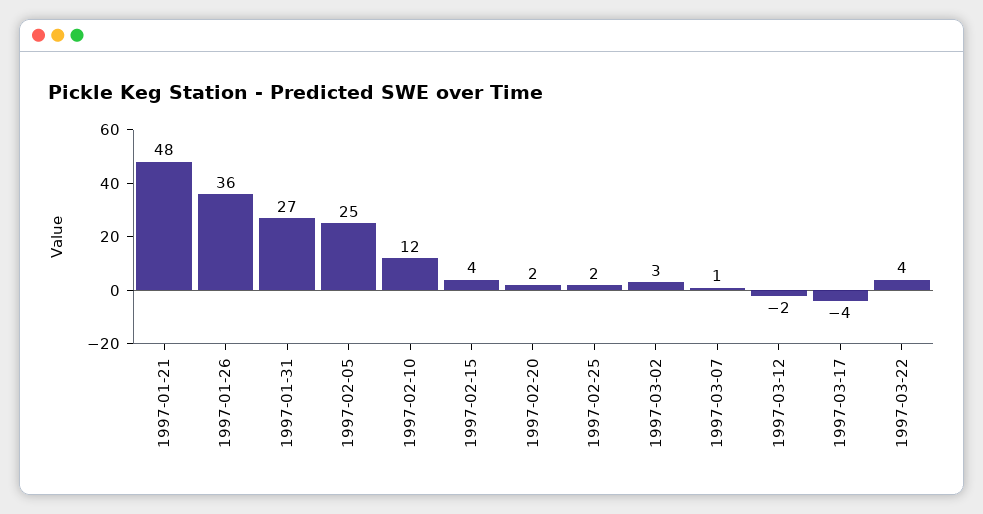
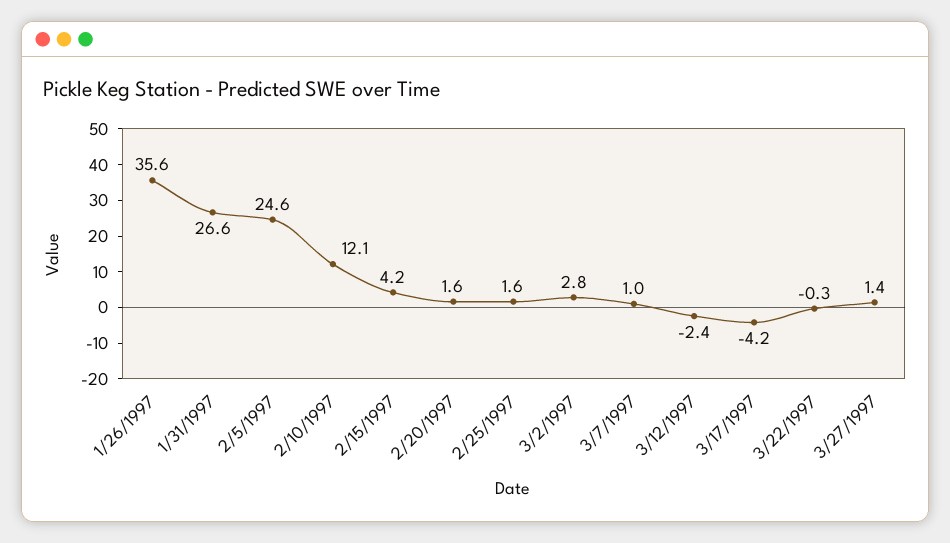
1997-01-21: 48 -> none
1997-03-22: 4 -> -0.3
3/27/1997: none -> 1.4

